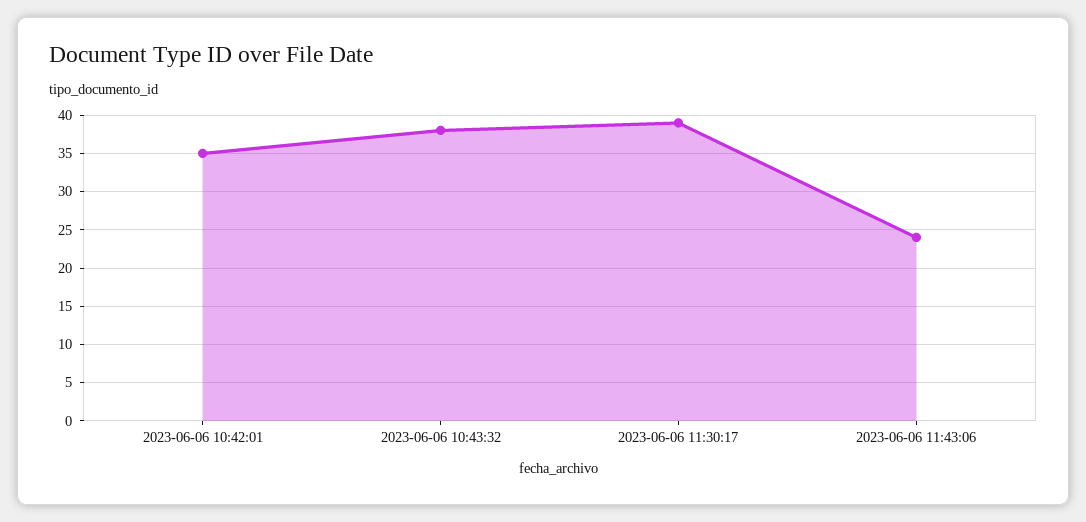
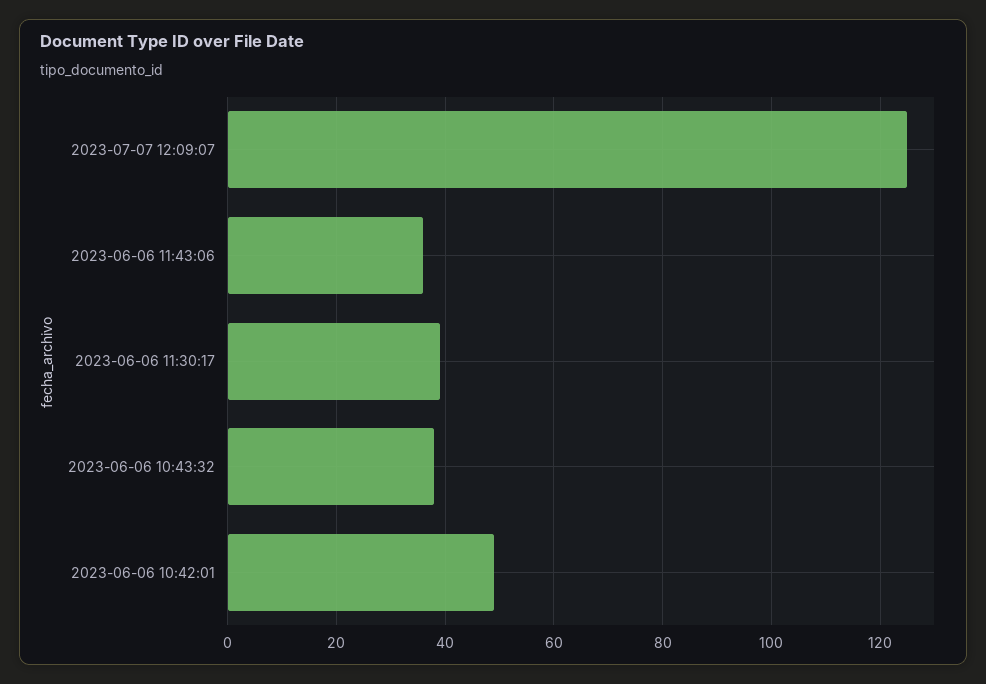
2023-06-06 10:42:01: 35 -> 50
2023-06-06 11:43:06: 24 -> 35
2023-07-07 12:09:07: none -> 125

